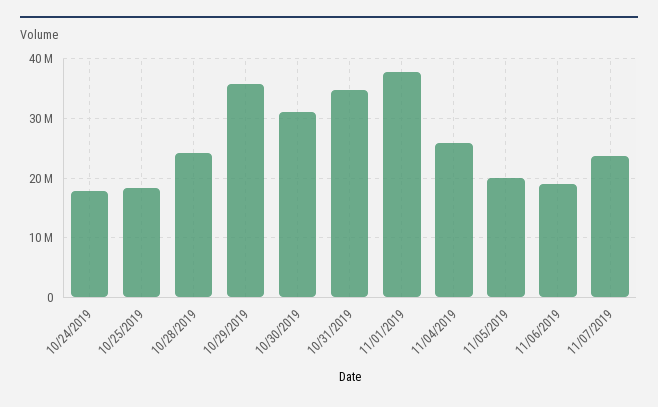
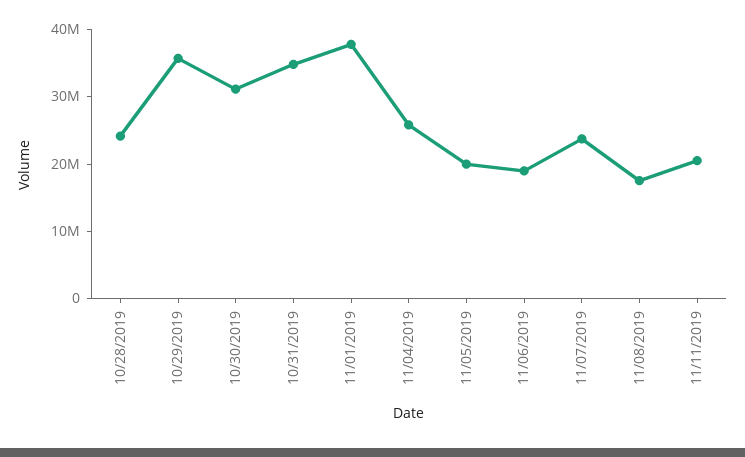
10/24/2019: 18000000 -> none
10/25/2019: 18000000 -> none
11/08/2019: none -> 18000000
11/11/2019: none -> 20000000

